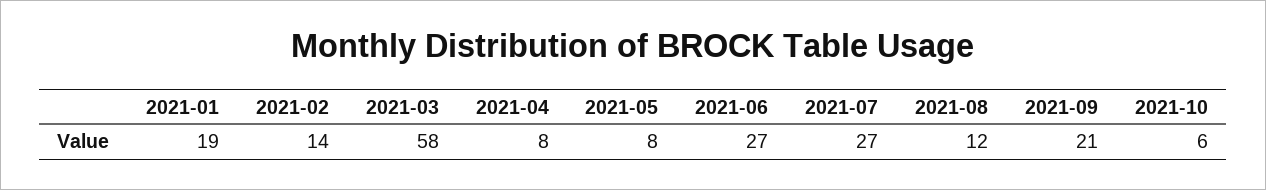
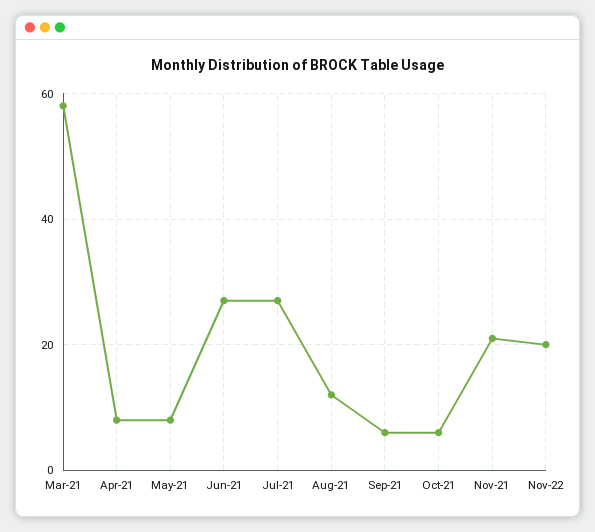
2021-01: 19 -> none
2021-02: 14 -> none
2021-09: 21 -> 5
Nov-21: none -> 20
Nov-22: none -> 20

